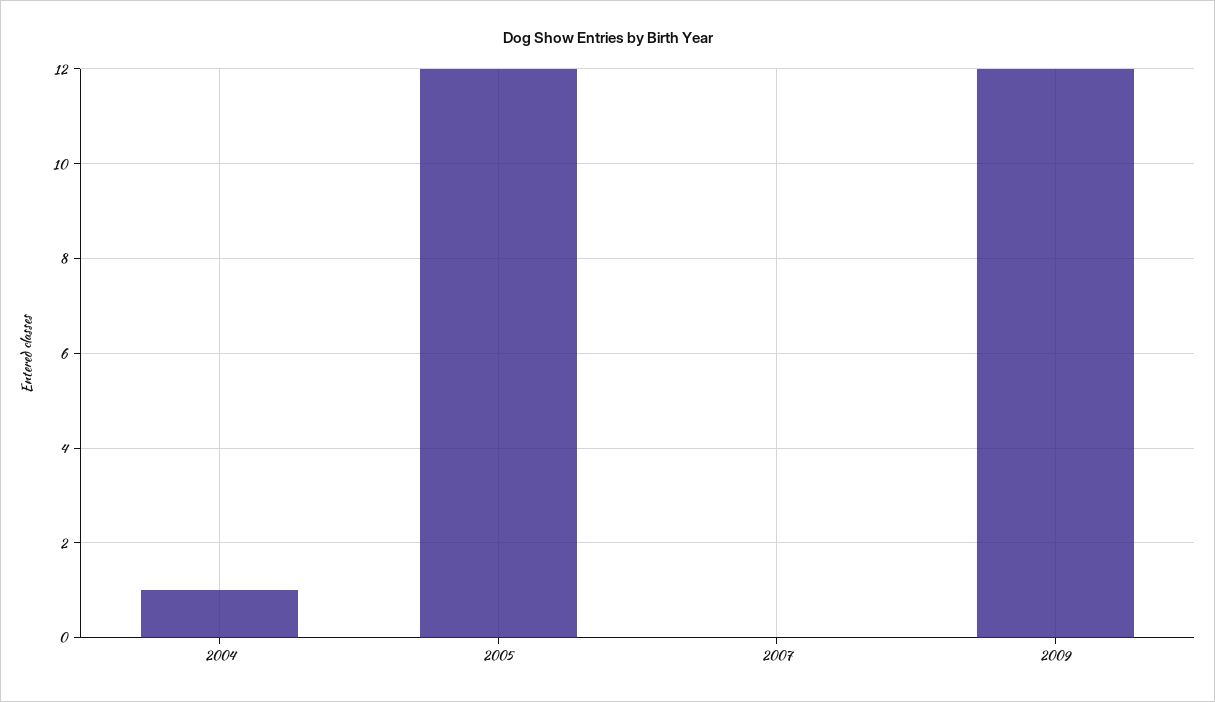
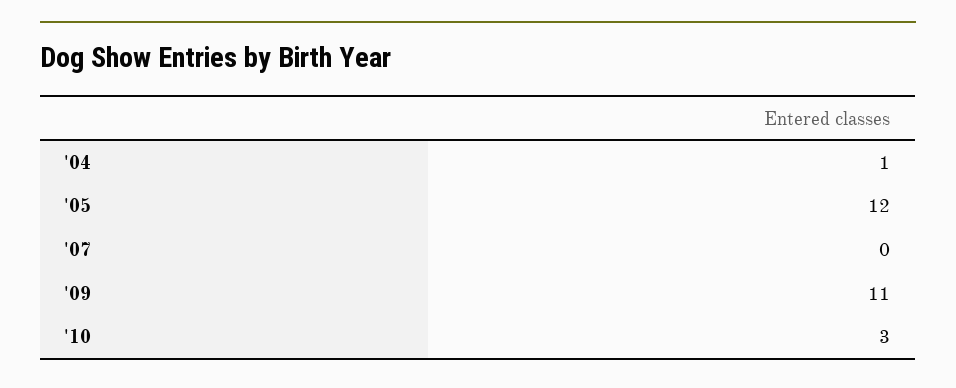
2009: 12 -> 11
'10: none -> 3

